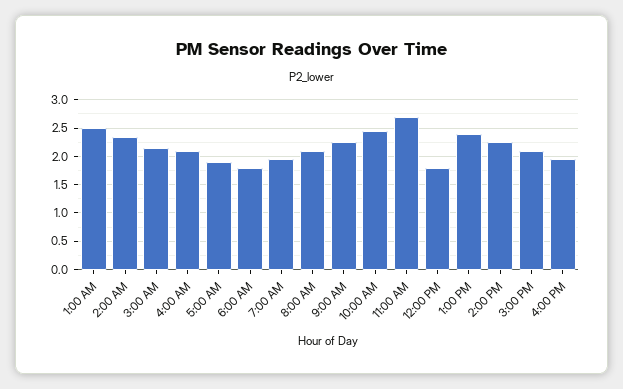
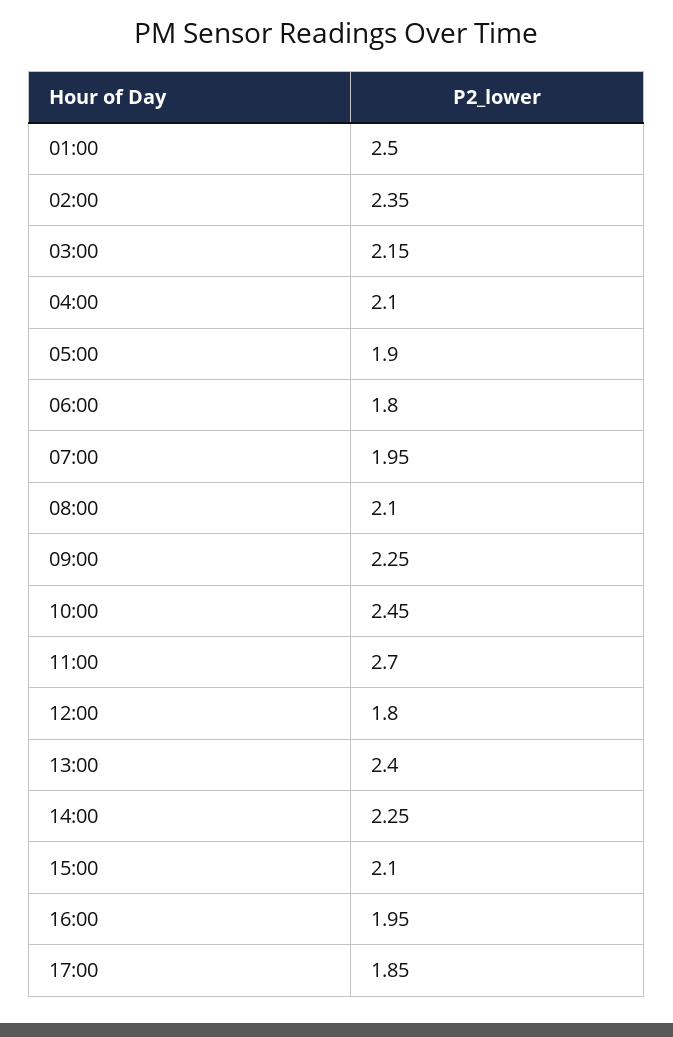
17:00: none -> 1.85

